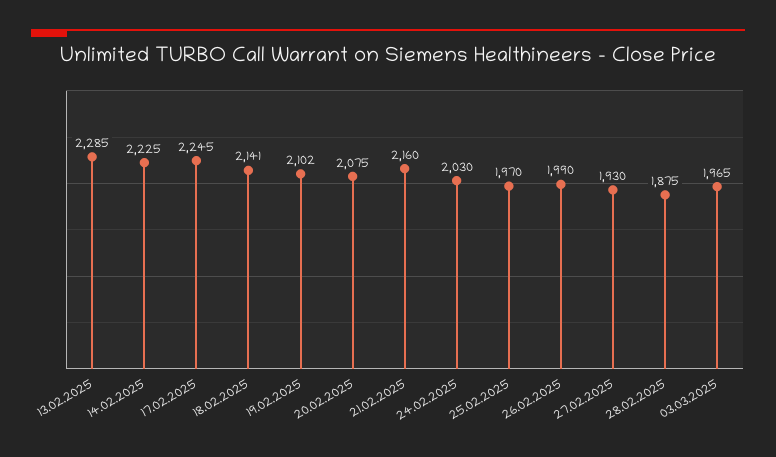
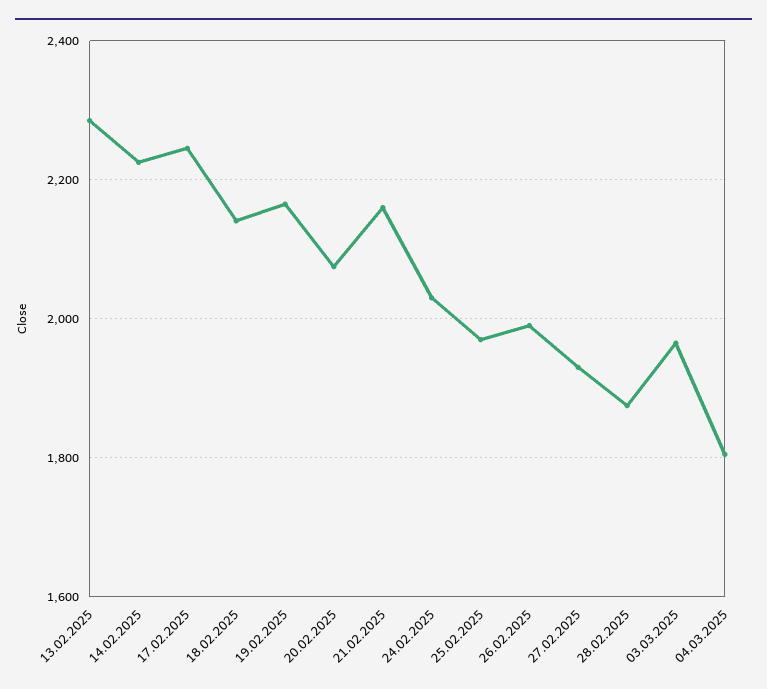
19.02.2025: 2102 -> 2160
04.03.2025: none -> 1800

